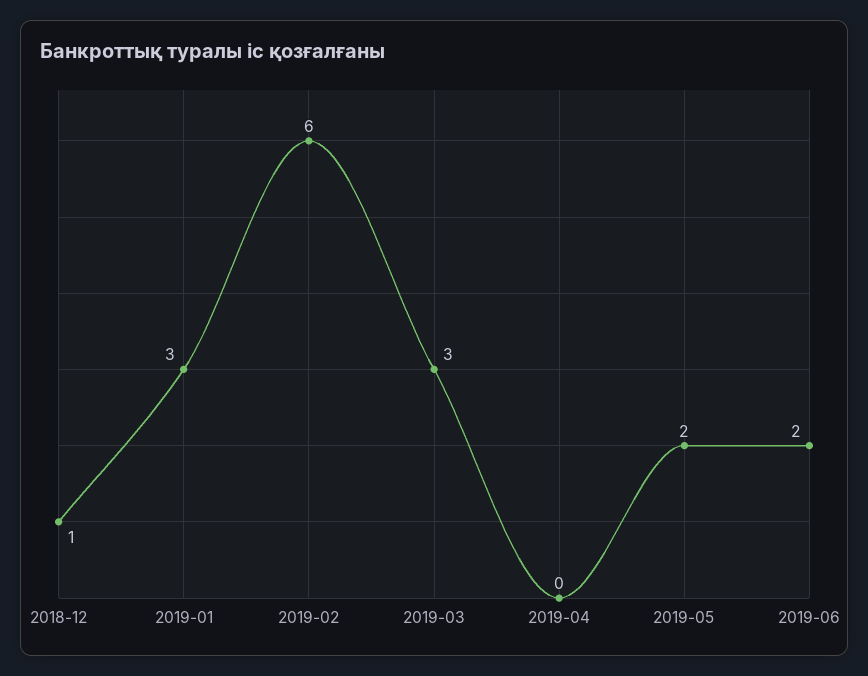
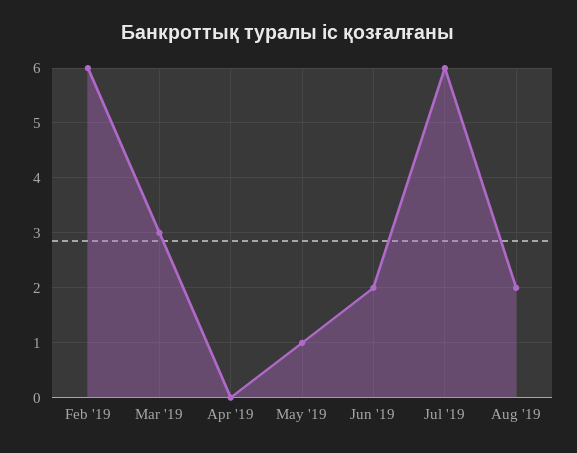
2018-12: 1 -> none
2019-01: 3 -> none
2019-05: 2 -> 1
Jul '19: none -> 6
Aug '19: none -> 2

